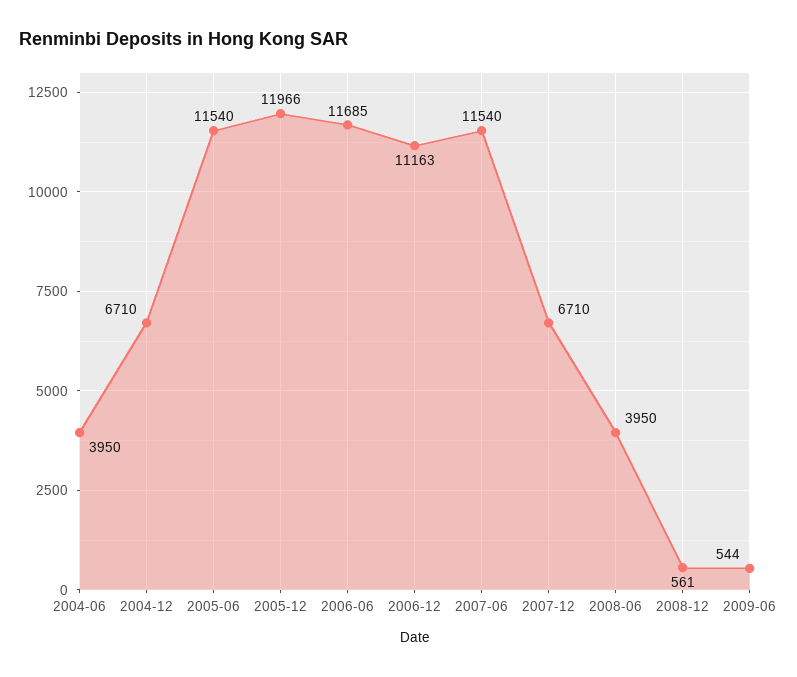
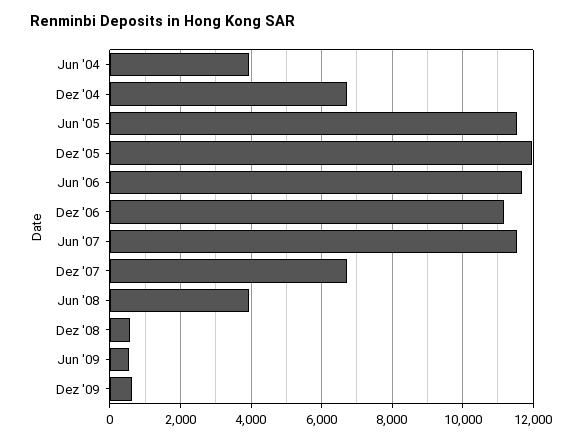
Dez '09: none -> 600

